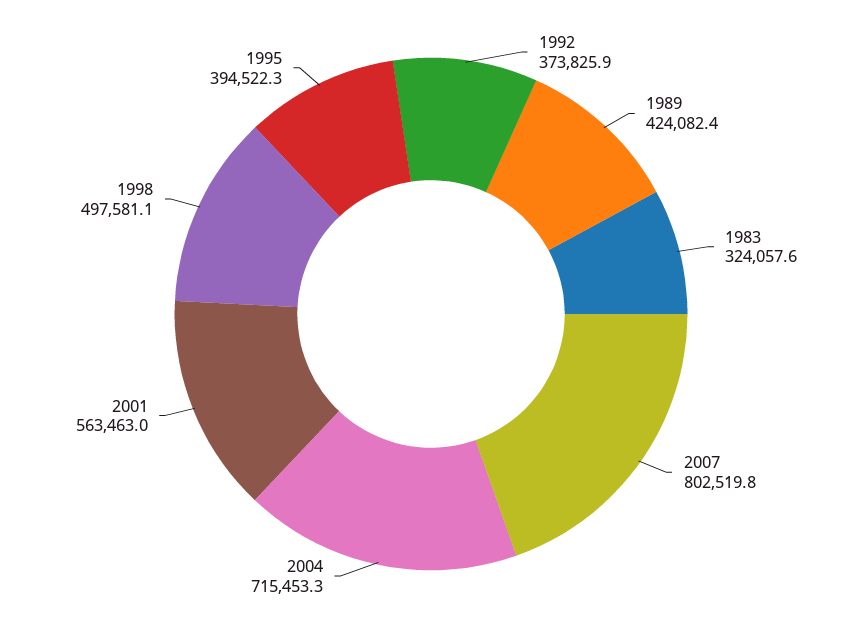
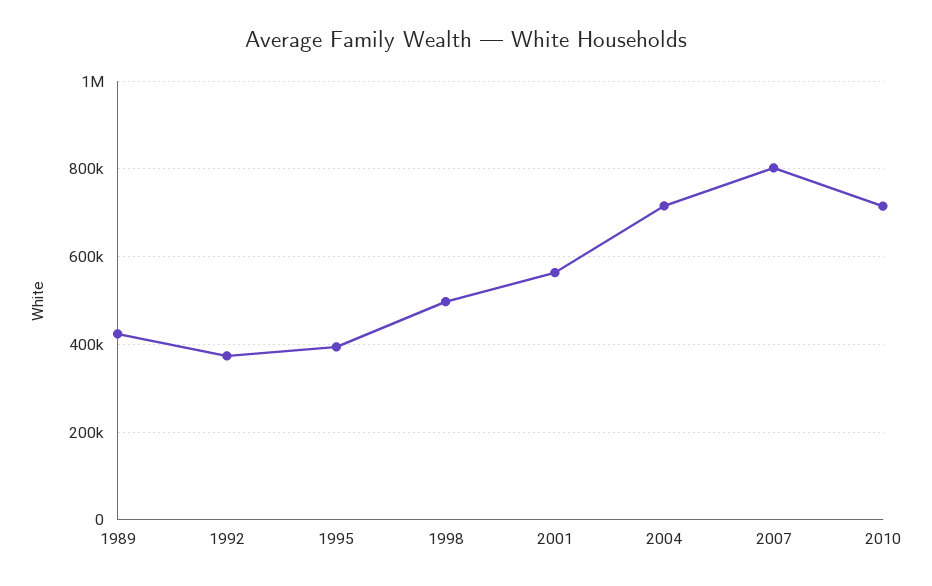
1983: 324057.6 -> none
2010: none -> 720000

